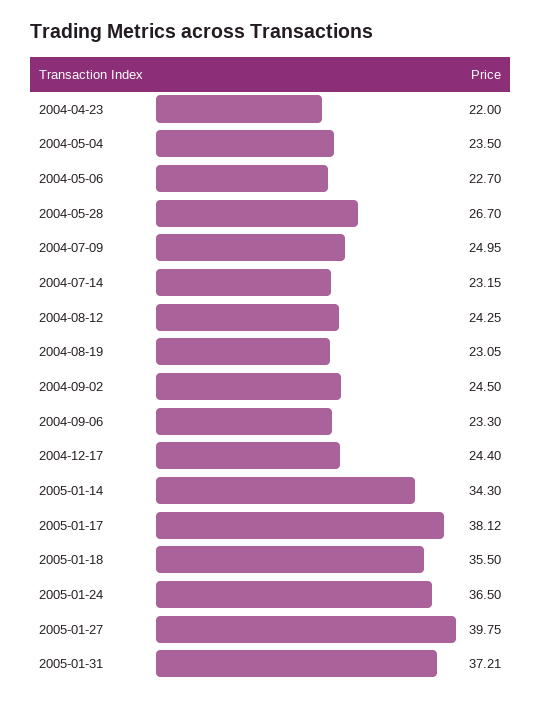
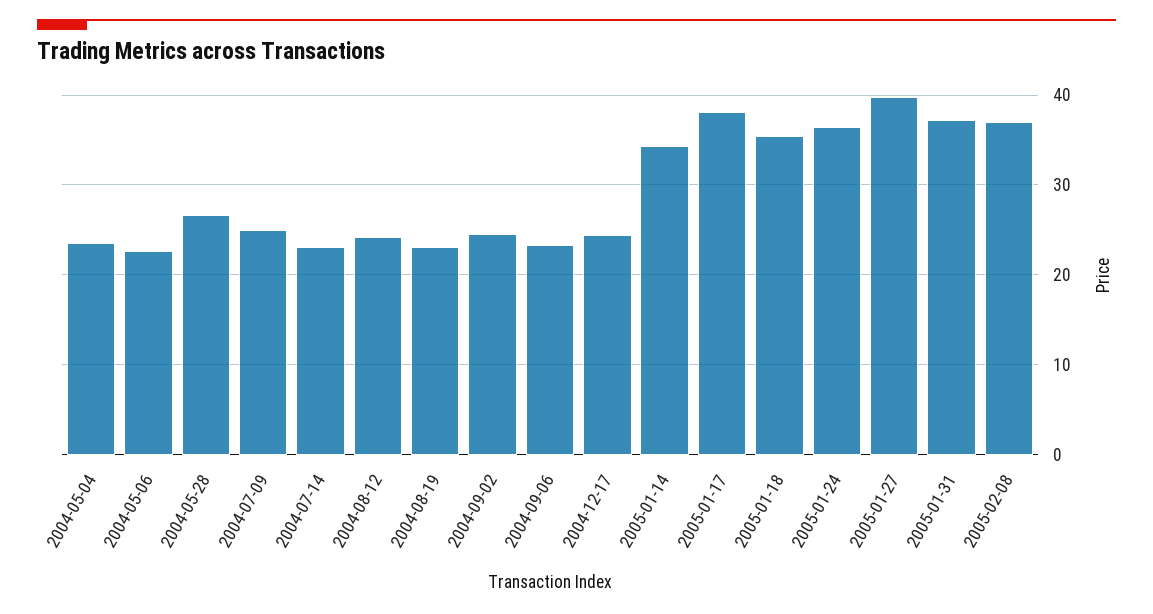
2004-04-23: 22 -> none
2005-02-08: none -> 37

